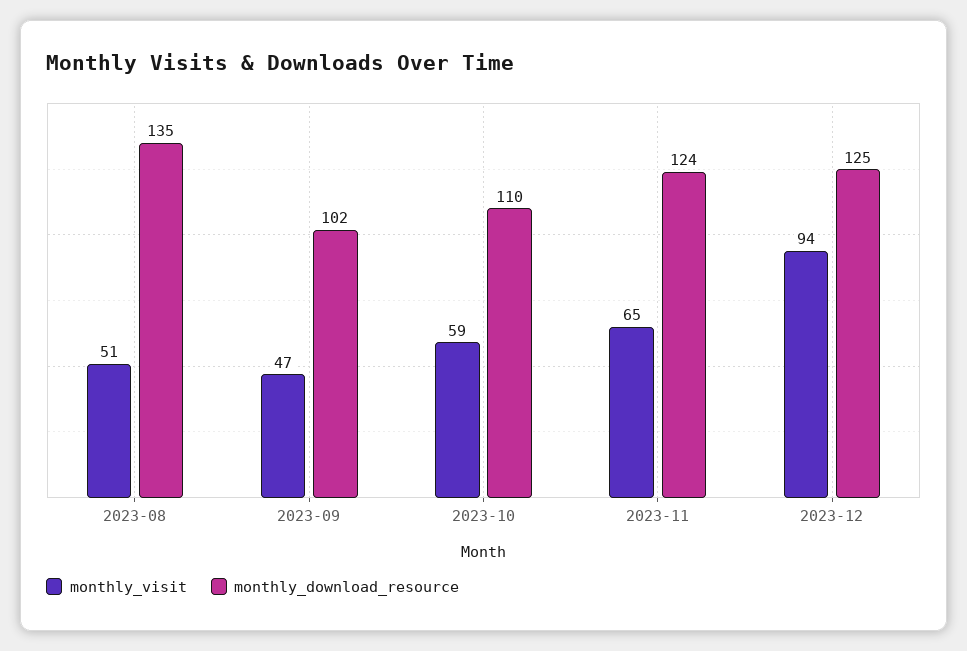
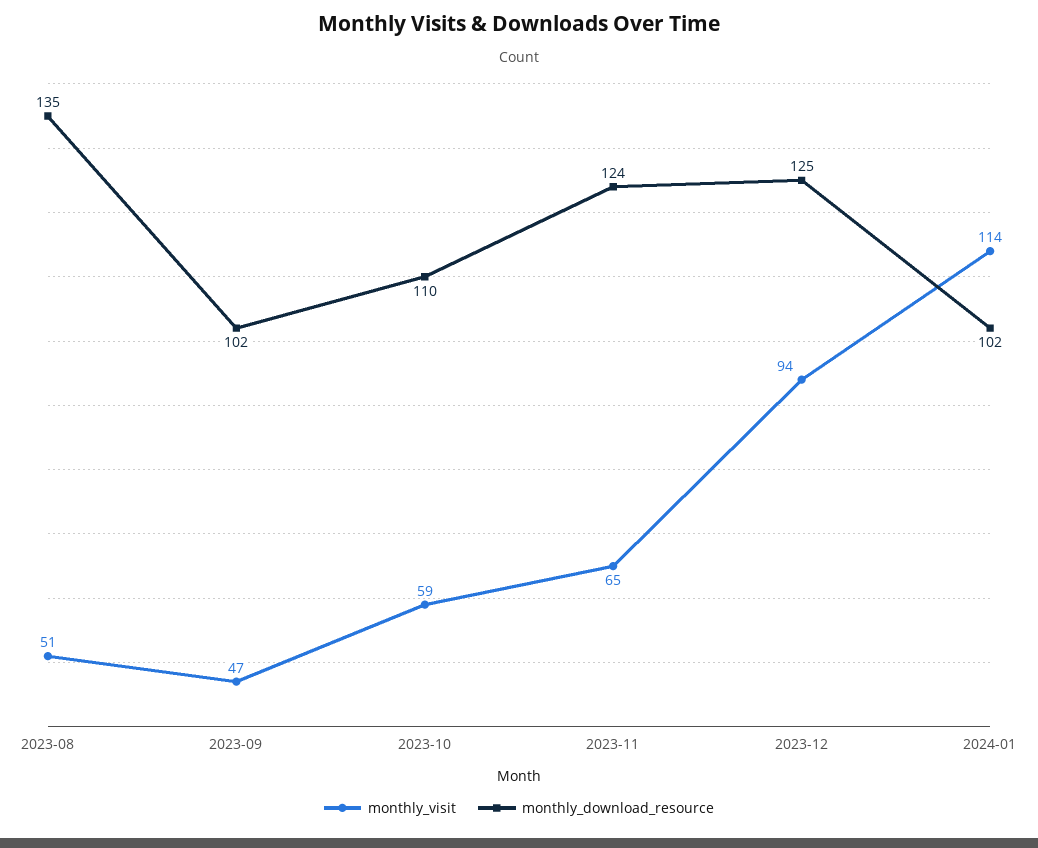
monthly_visit, 2024-01: none -> 114
monthly_download_resource, 2024-01: none -> 102

